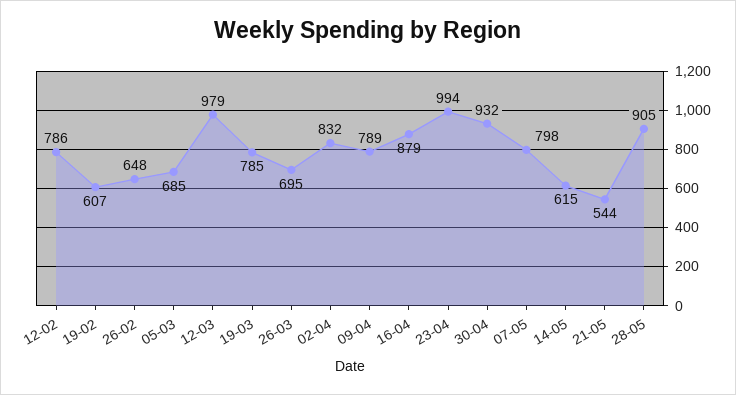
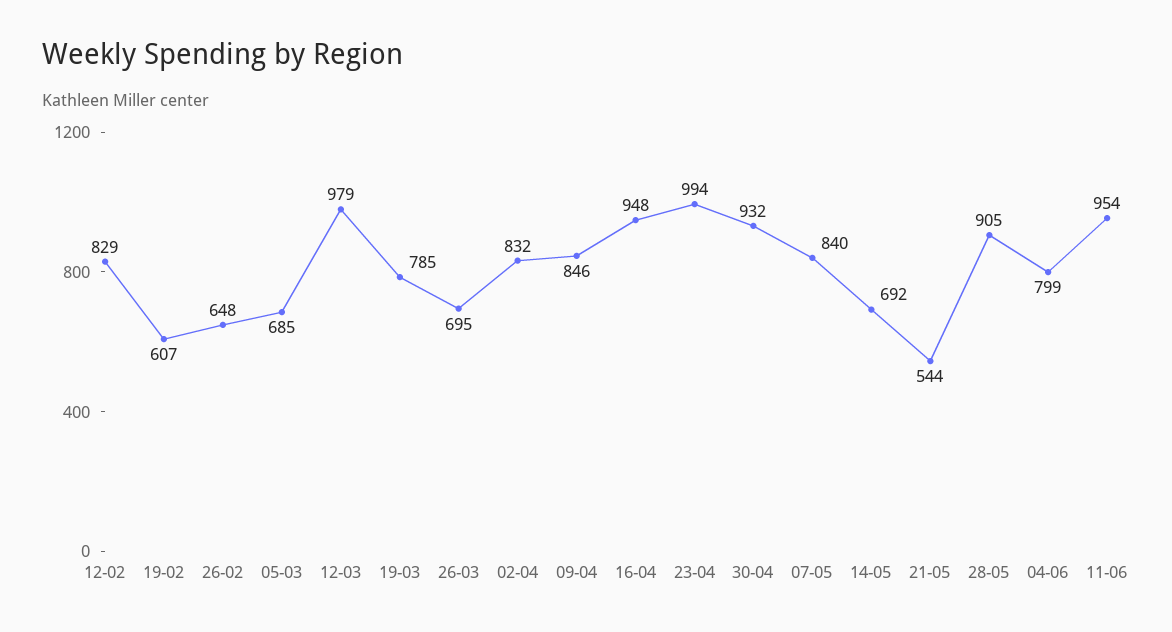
12-02: 786 -> 829
09-04: 789 -> 846
16-04: 879 -> 948
07-05: 798 -> 840
14-05: 615 -> 692
04-06: none -> 799
11-06: none -> 954

